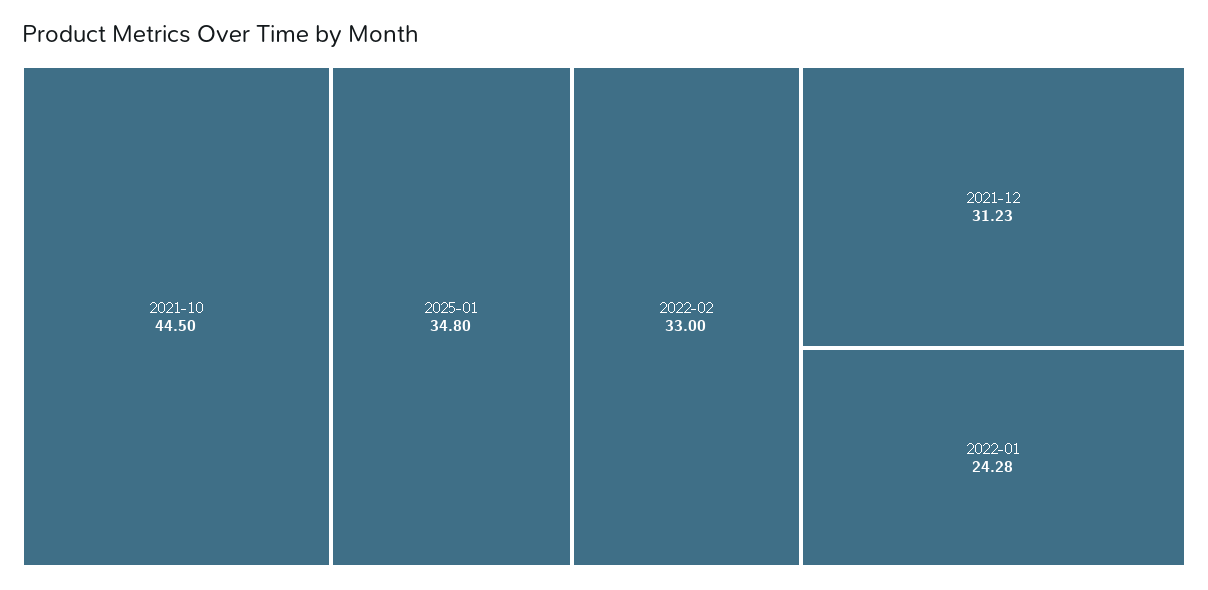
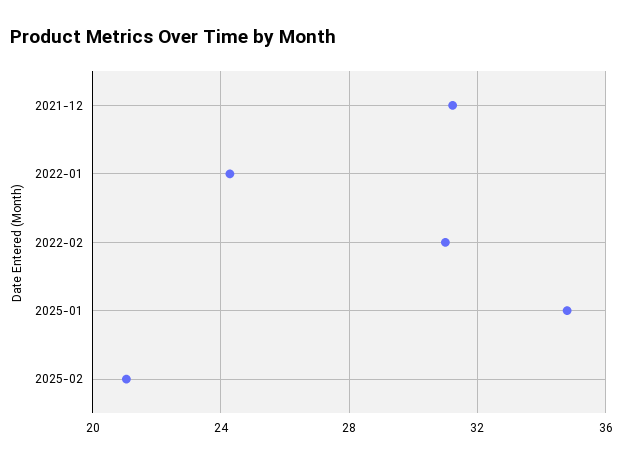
2021-10: 44.5 -> none
2022-02: 33 -> 31
2025-02: none -> 21

